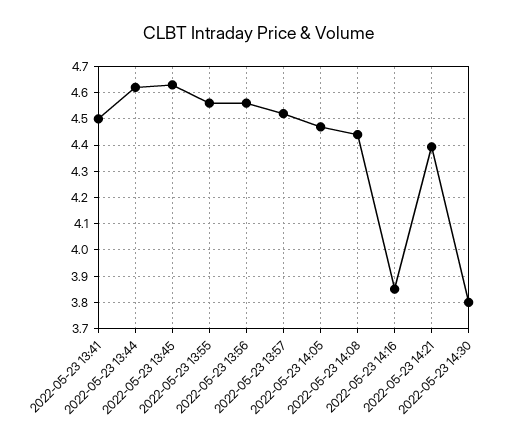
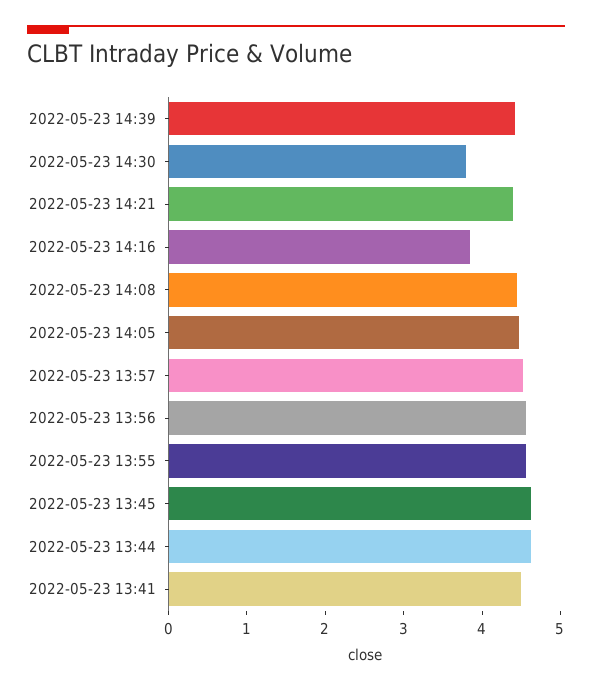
2022-05-23 14:39: none -> 4.4

